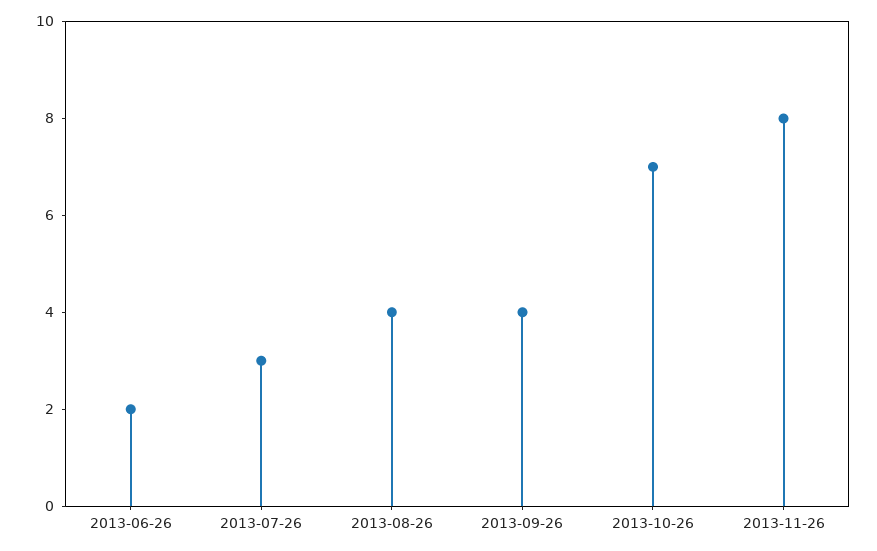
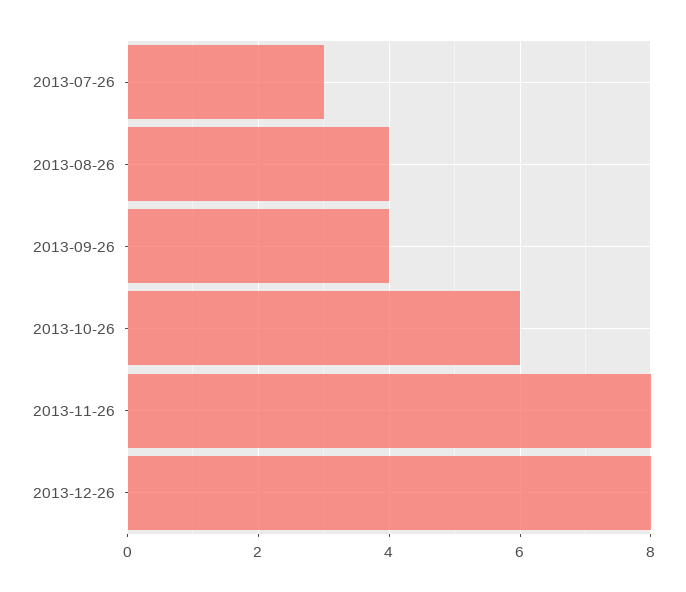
2013-06-26: 2 -> none
2013-10-26: 7 -> 6
2013-12-26: none -> 8

